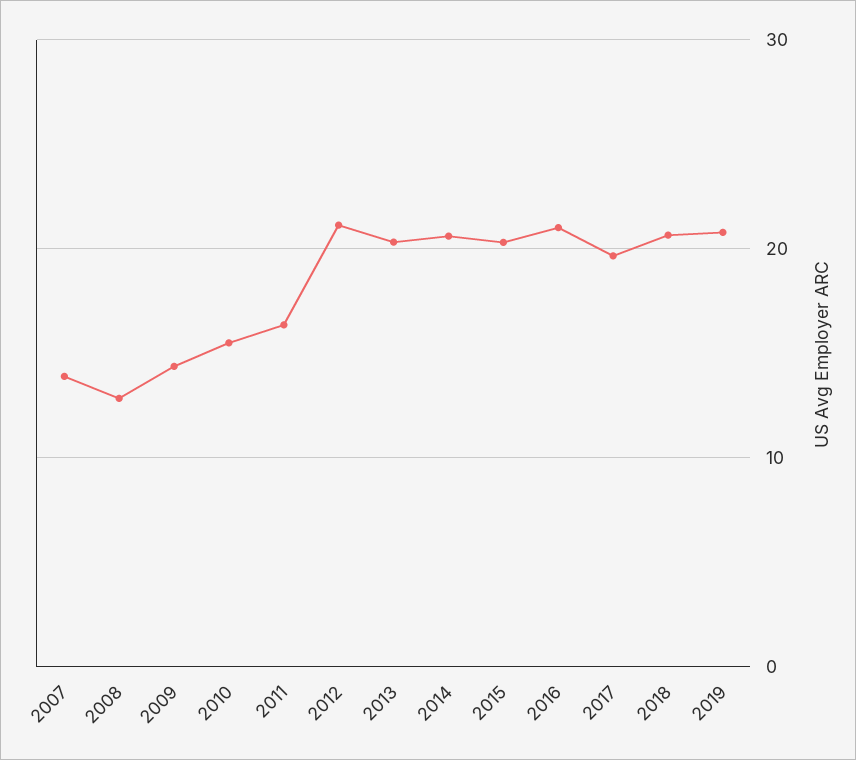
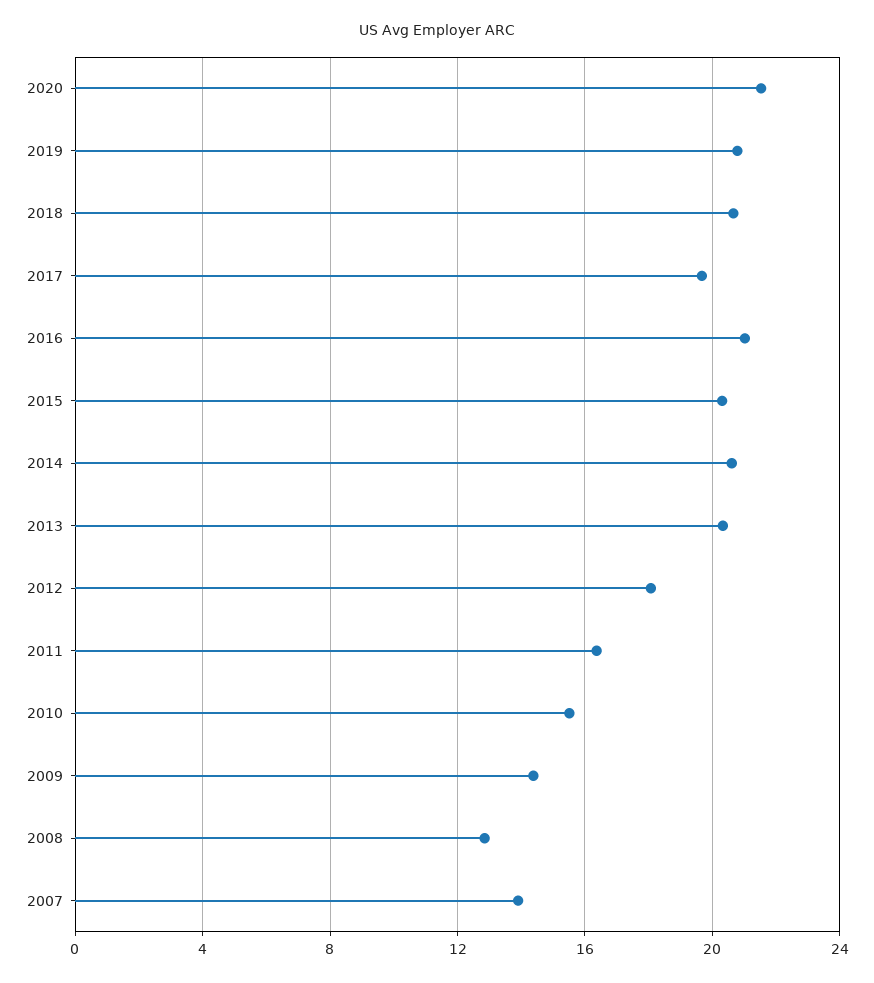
2012: 21 -> 18
2020: none -> 21.5

